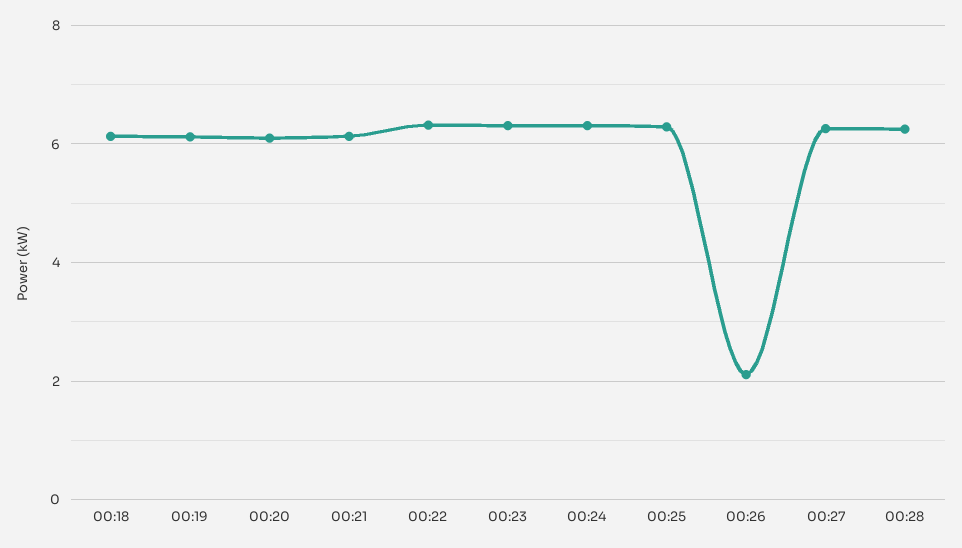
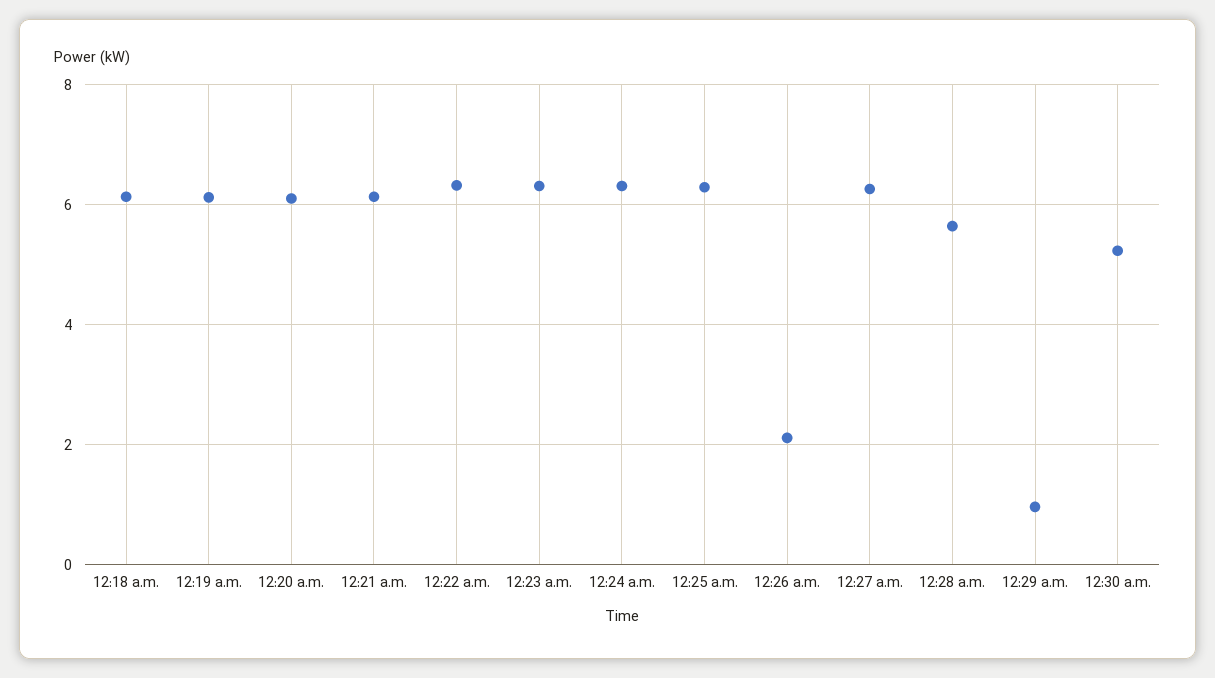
00:28: 6.2 -> 5.6
12:29 a.m.: none -> 1
12:30 a.m.: none -> 5.2

